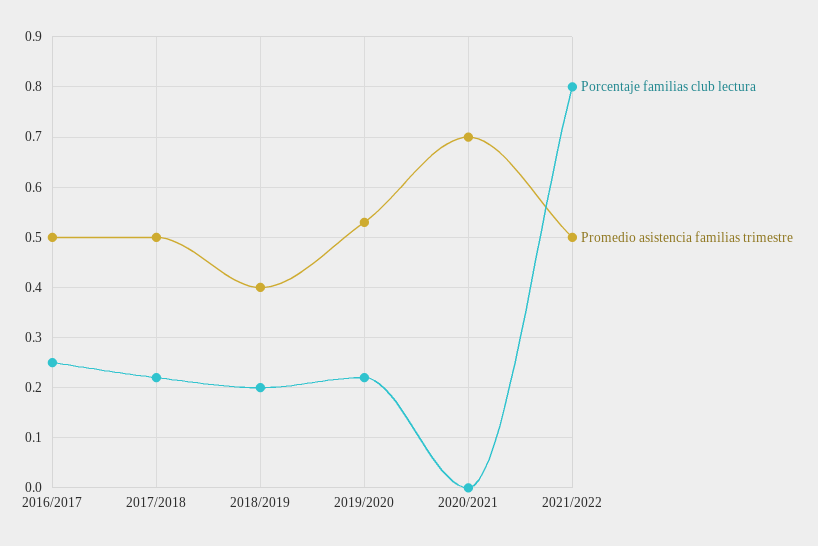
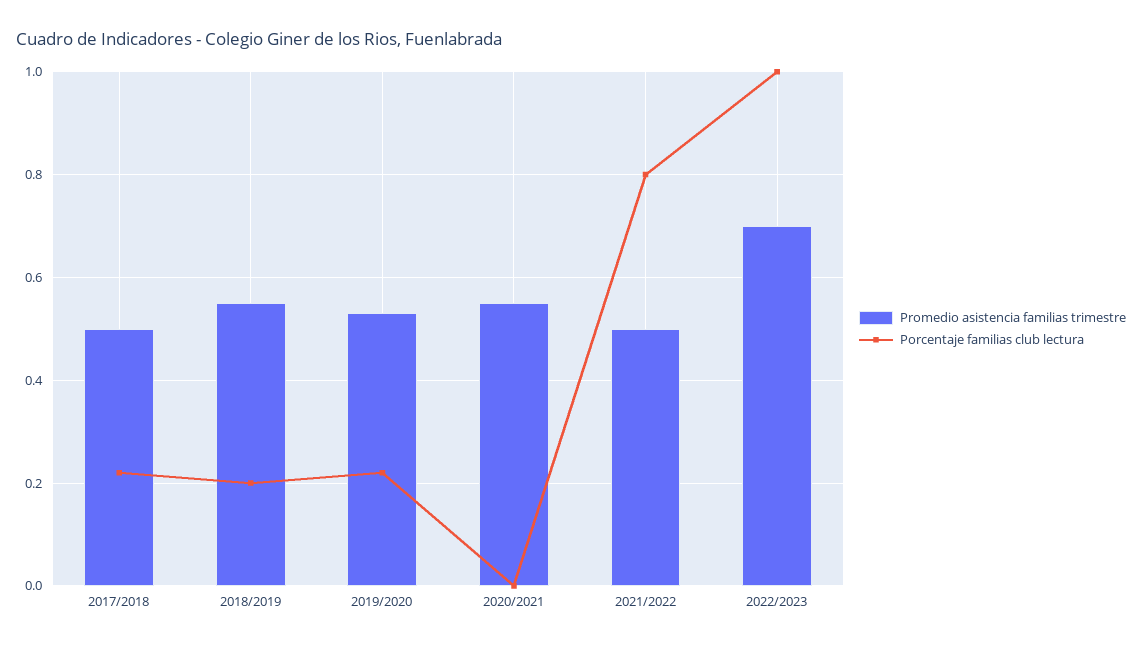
Porcentaje familias club lectura, 2016/2017: 0.25 -> none
Promedio asistencia familias trimestre, 2016/2017: 0.5 -> none
Promedio asistencia familias trimestre, 2018/2019: 0.4 -> 0.55
Promedio asistencia familias trimestre, 2020/2021: 0.7 -> 0.55
Promedio asistencia familias trimestre, 2022/2023: none -> 0.7
Porcentaje familias club lectura, 2022/2023: none -> 1

